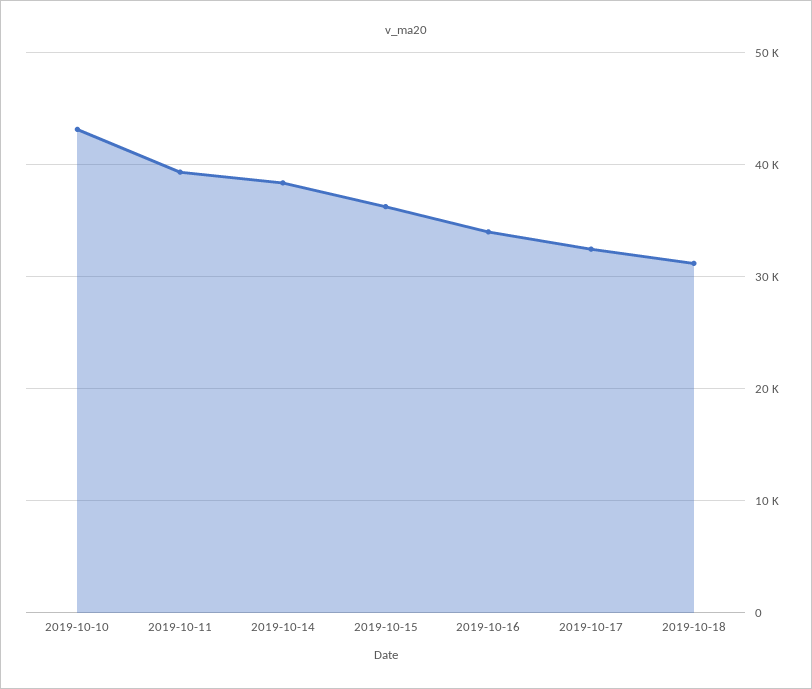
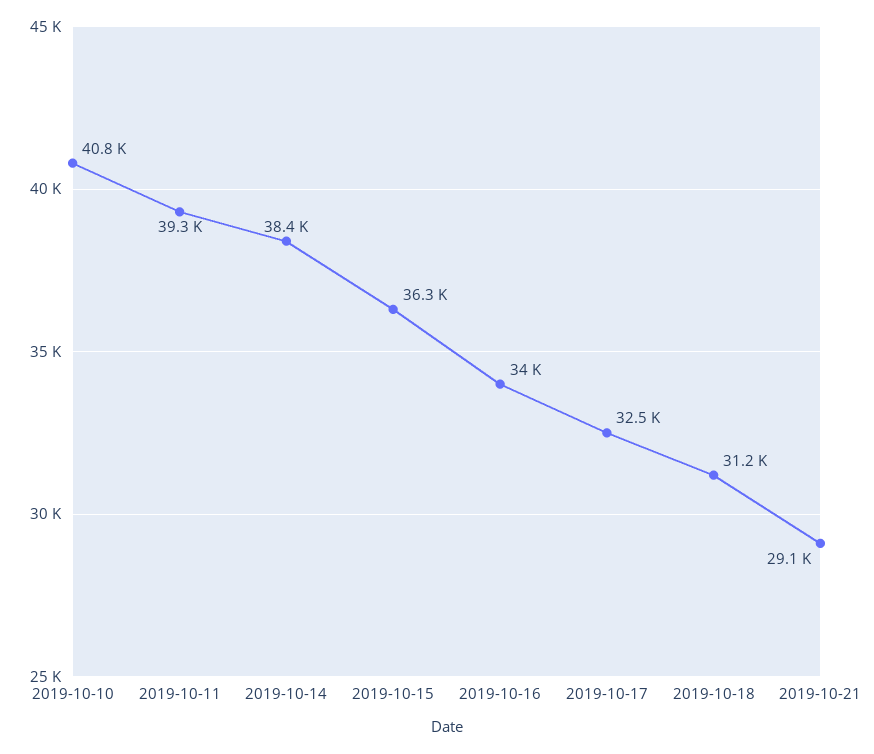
2019-10-10: 43000 -> 40800
2019-10-21: none -> 29100

